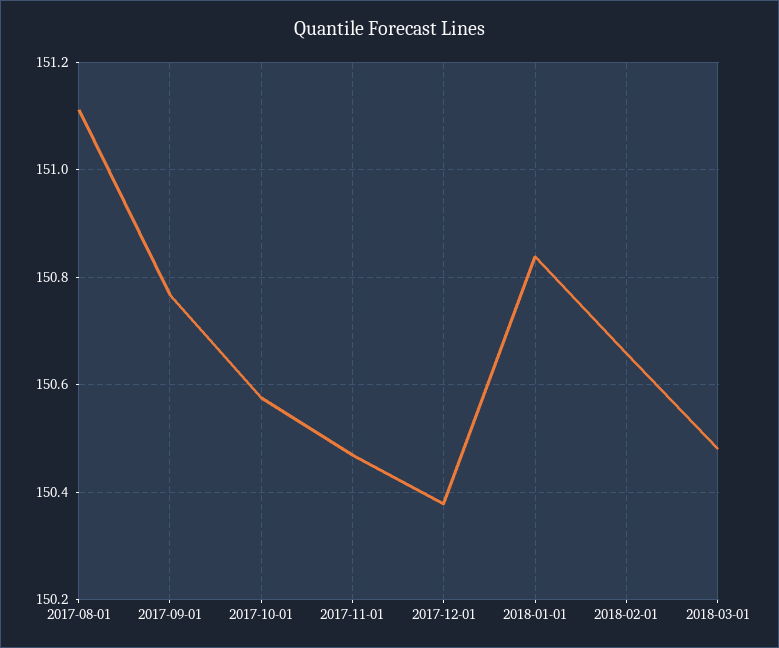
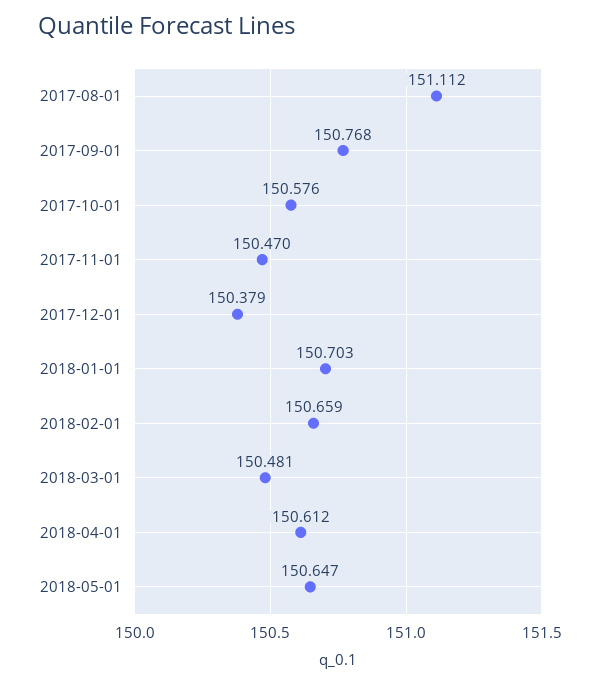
2018-01-01: 150.84 -> 150.703
2018-04-01: none -> 150.612
2018-05-01: none -> 150.647

